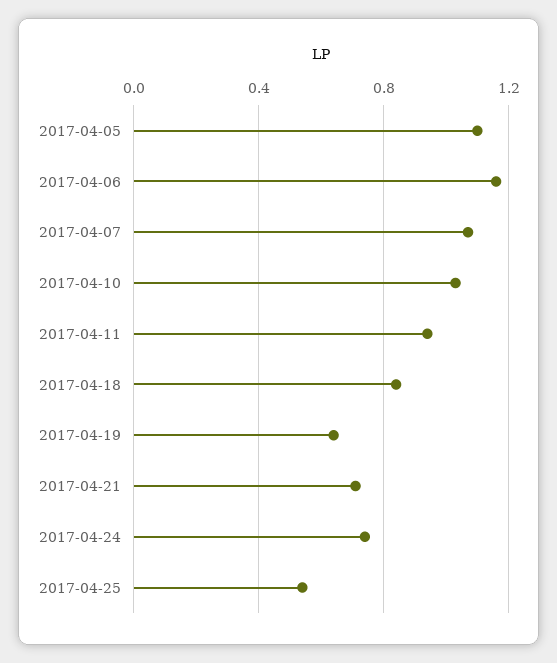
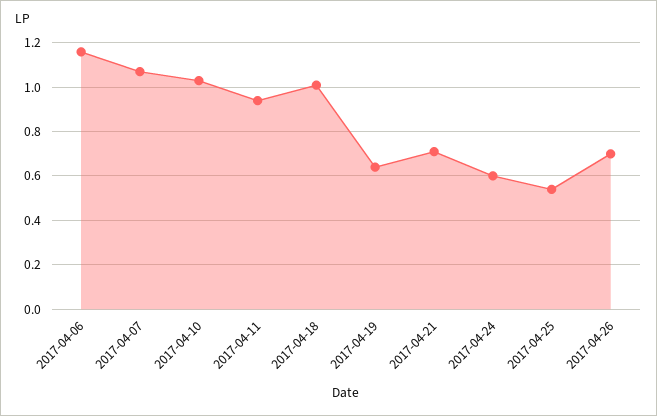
2017-04-05: 1.1 -> none
2017-04-18: 0.85 -> 1
2017-04-24: 0.75 -> 0.6
2017-04-26: none -> 0.7

